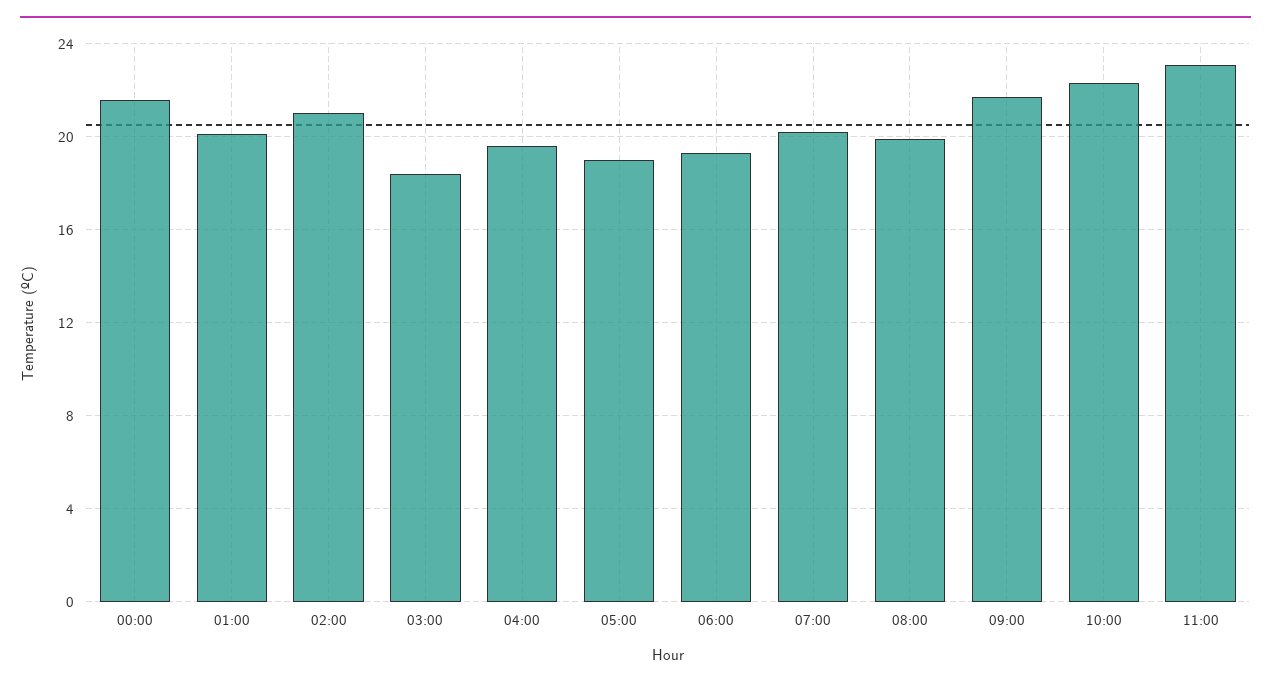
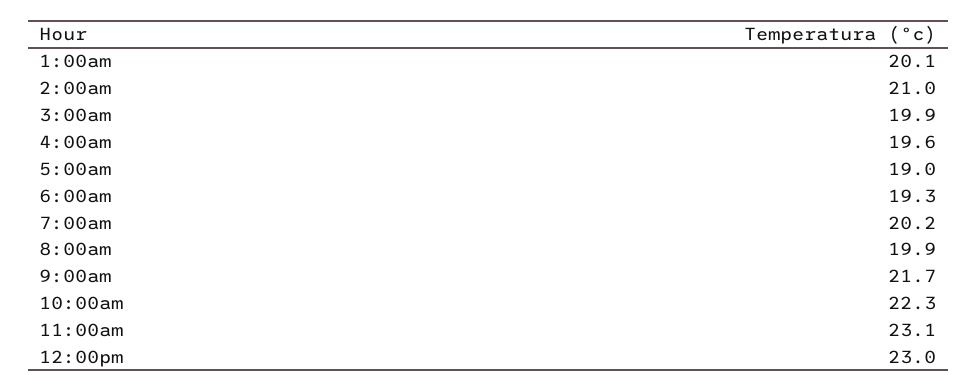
00:00: 21.5 -> none
03:00: 18.5 -> 19.9
12:00pm: none -> 23

